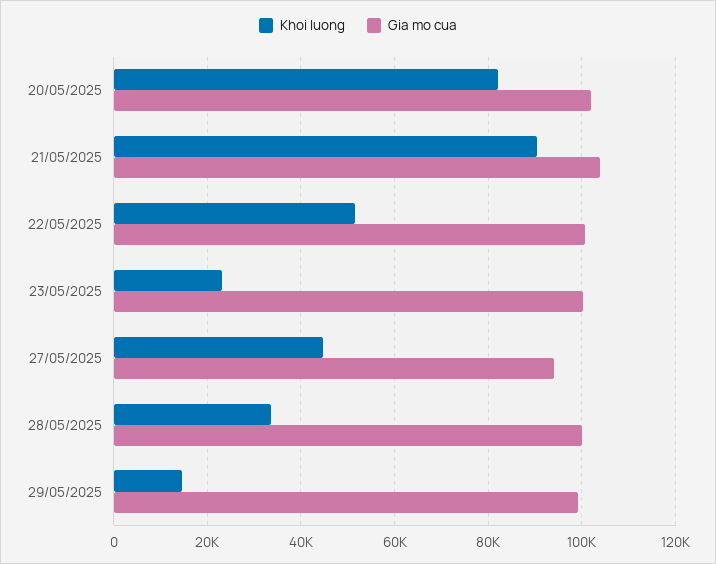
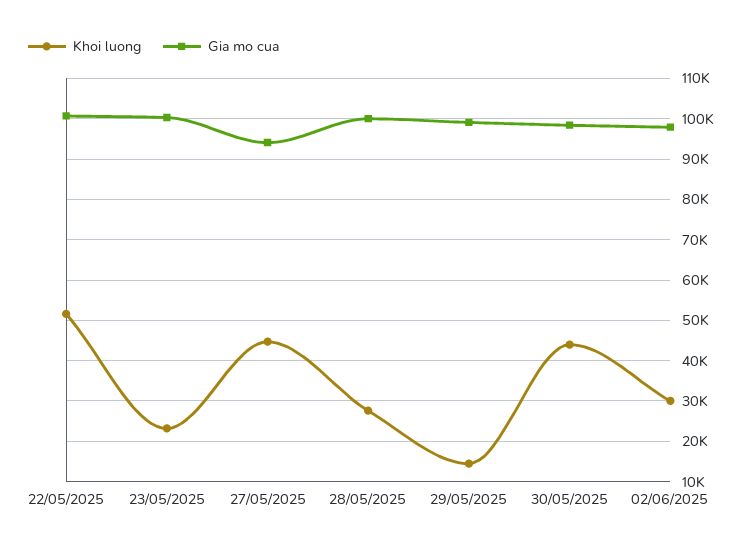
Khoi luong, 20/05/2025: 82000 -> none
Gia mo cua, 20/05/2025: 102000 -> none
Khoi luong, 21/05/2025: 90000 -> none
Gia mo cua, 21/05/2025: 104000 -> none
Khoi luong, 28/05/2025: 34000 -> 28000
Khoi luong, 30/05/2025: none -> 44000
Gia mo cua, 30/05/2025: none -> 98000
Khoi luong, 02/06/2025: none -> 30000
Gia mo cua, 02/06/2025: none -> 98000

